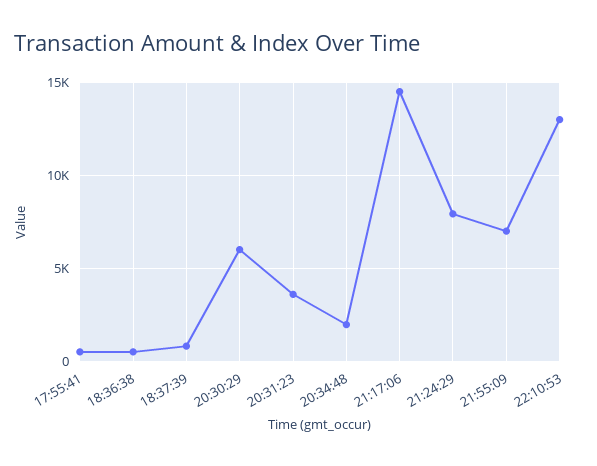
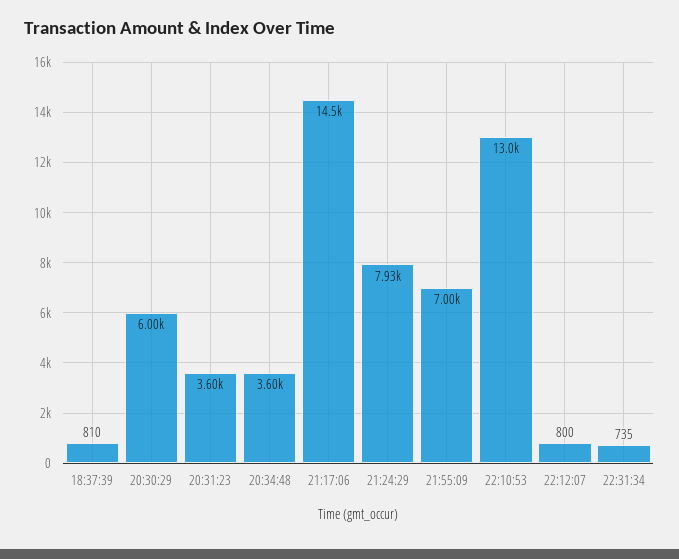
17:55:41: 500 -> none
18:36:38: 500 -> none
20:34:48: 2000 -> 3600
22:12:07: none -> 800
22:31:34: none -> 735

